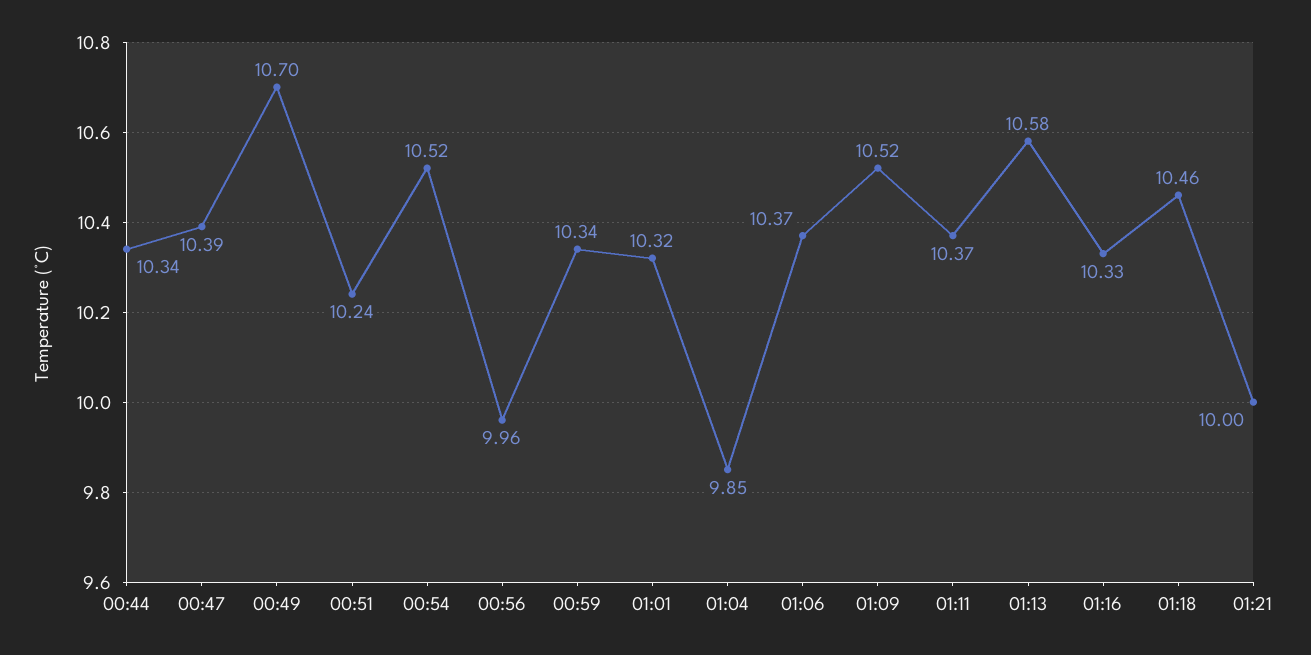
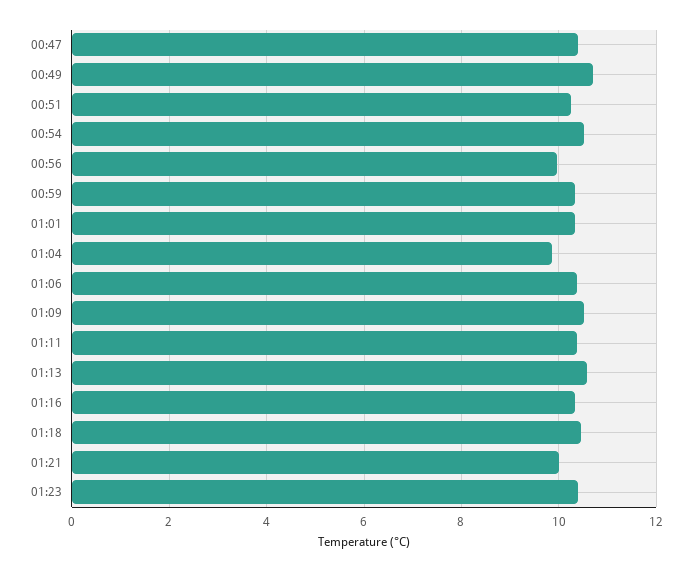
00:44: 10.34 -> none
01:23: none -> 10.4

